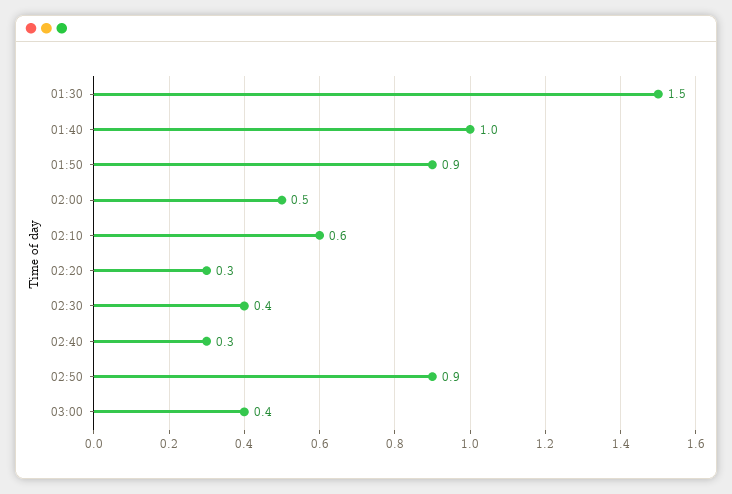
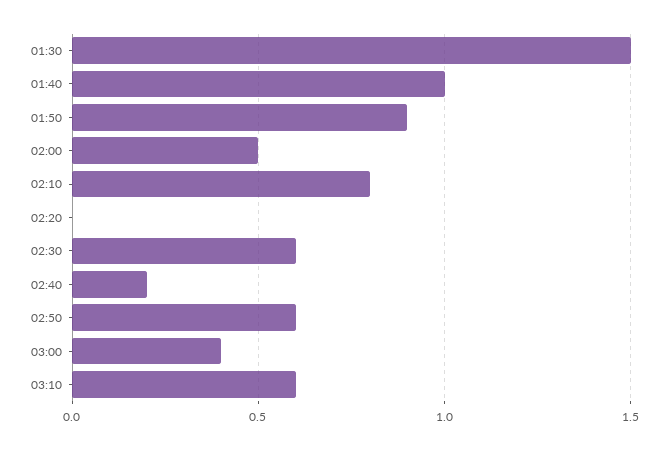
02:10: 0.6 -> 0.8
02:20: 0.3 -> 0
02:30: 0.4 -> 0.6
02:40: 0.3 -> 0.2
02:50: 0.9 -> 0.6
03:10: none -> 0.6

